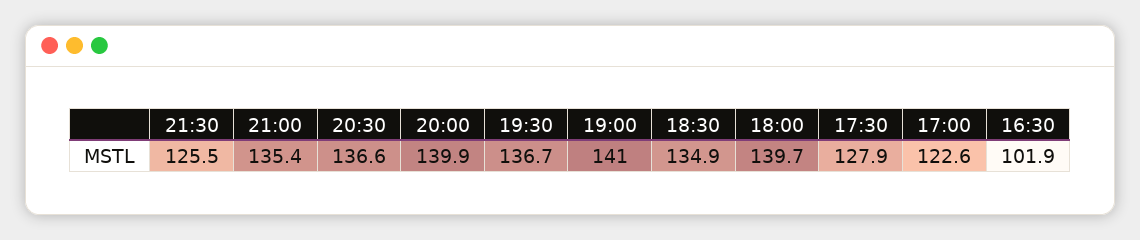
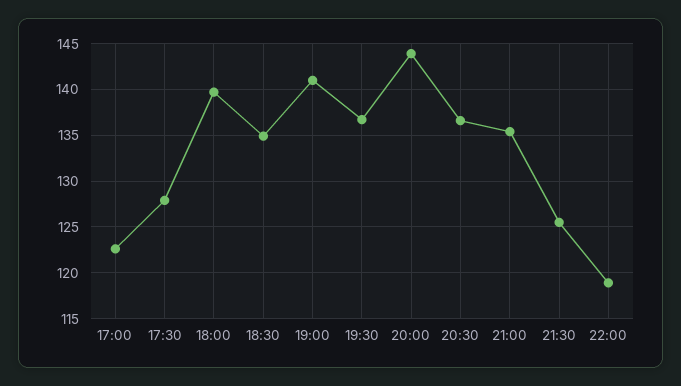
20:00: 139.9 -> 144
16:30: 101.9 -> none
22:00: none -> 119

